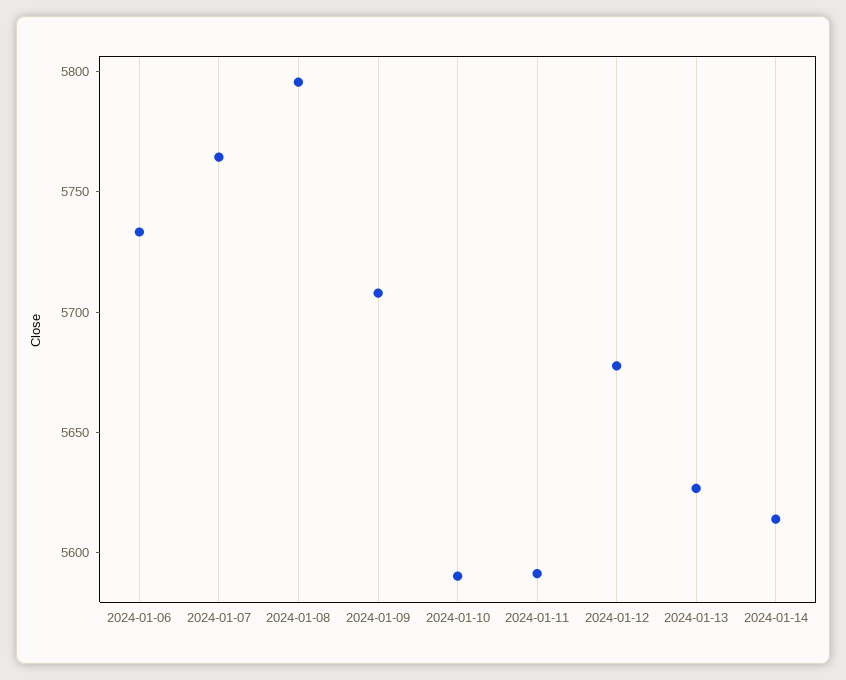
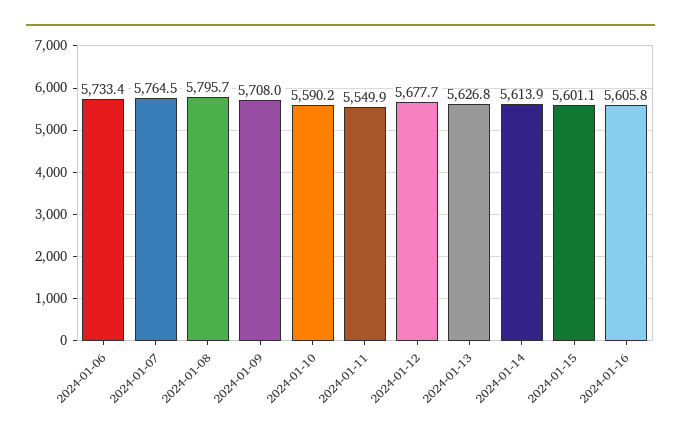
2024-01-11: 5590 -> 5549.9
2024-01-15: none -> 5601.1
2024-01-16: none -> 5605.8

